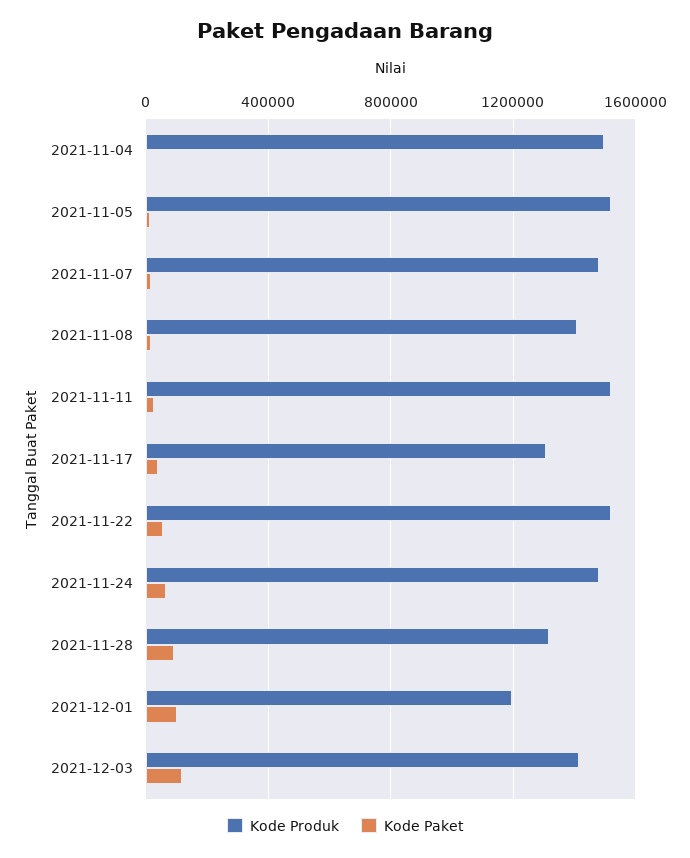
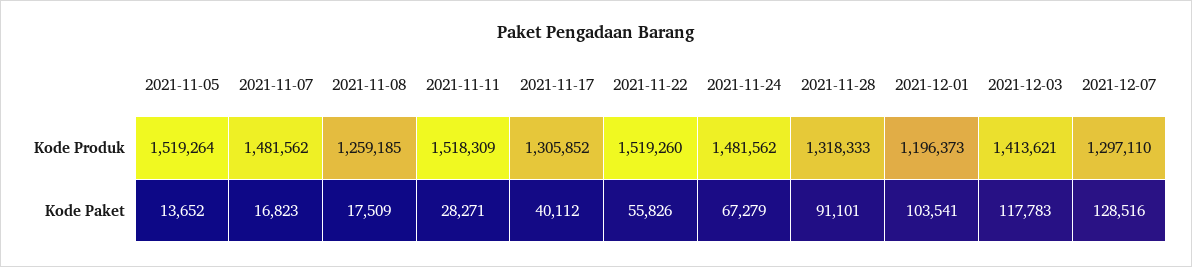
Kode Produk, 2021-11-04: 1500000 -> none
Kode Paket, 2021-11-04: 0 -> none
Kode Produk, 2021-11-08: 1400000 -> 1259185
Kode Produk, 2021-12-07: none -> 1297110
Kode Paket, 2021-12-07: none -> 128516

